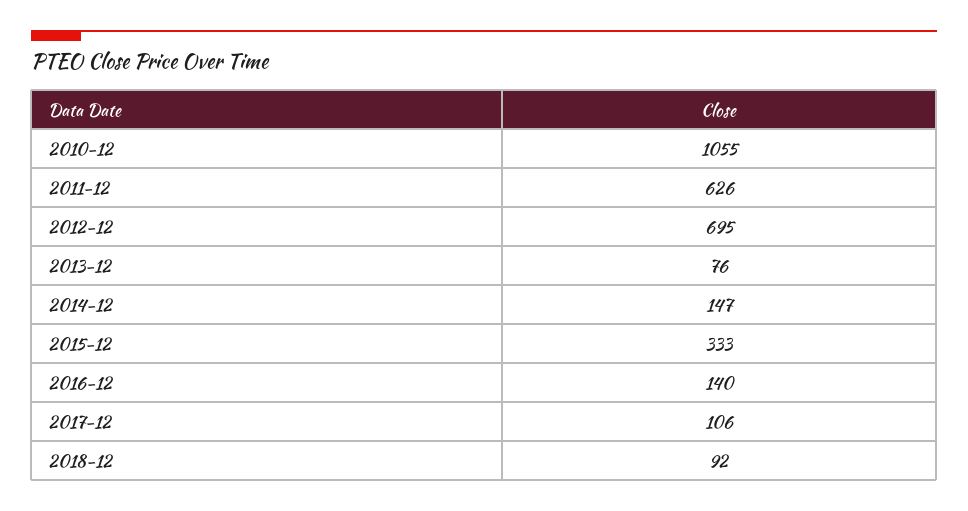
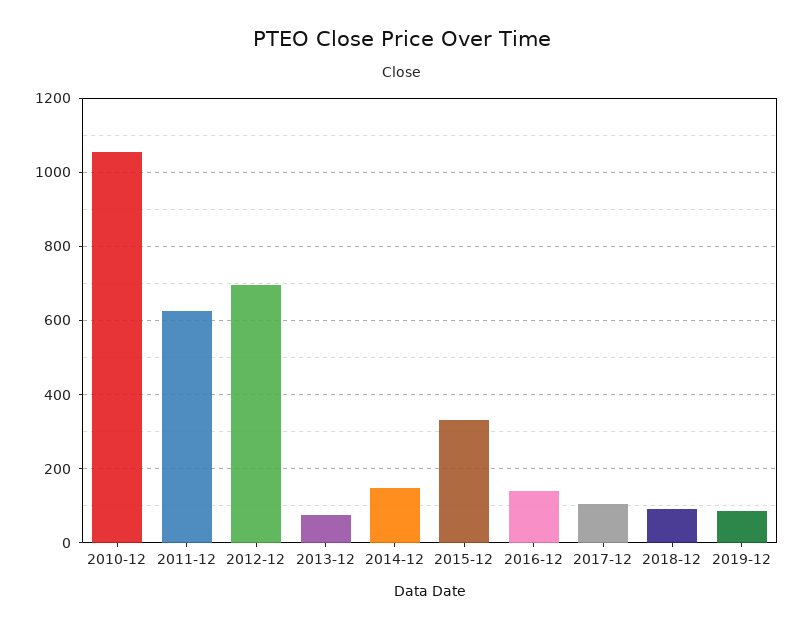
2019-12: none -> 80

